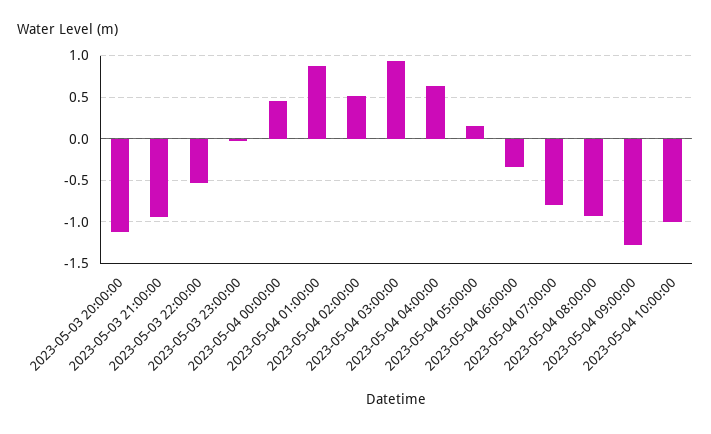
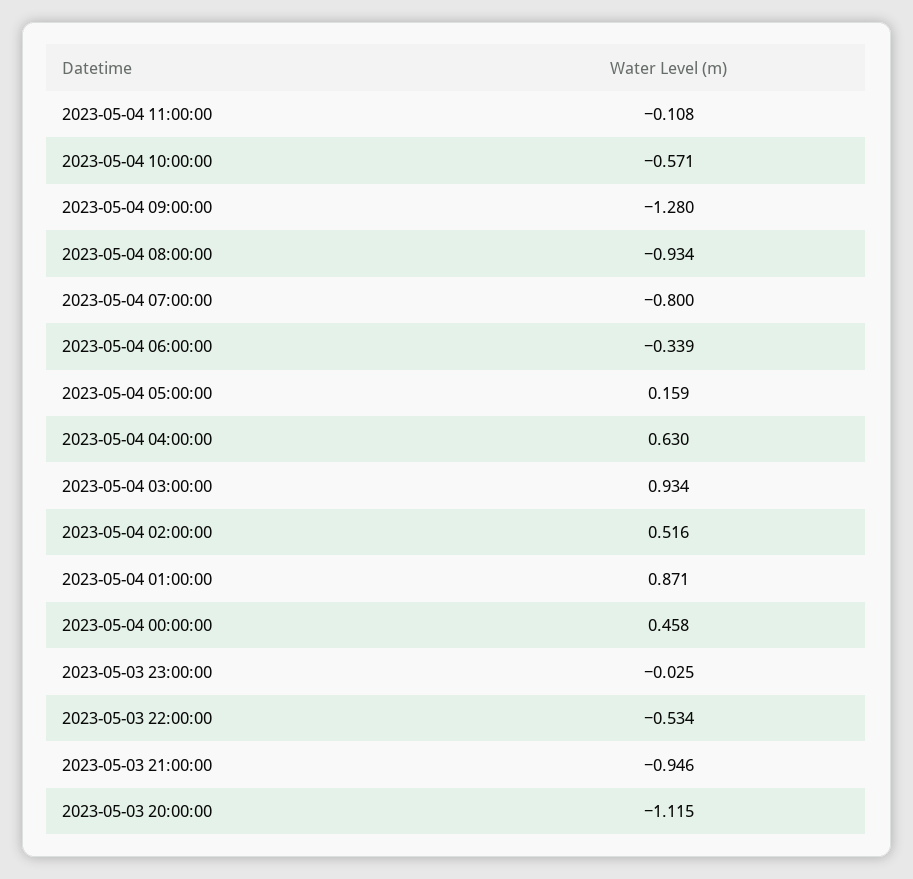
2023-05-04 10:00:00: -1 -> -0.571
2023-05-04 11:00:00: none -> -0.108

